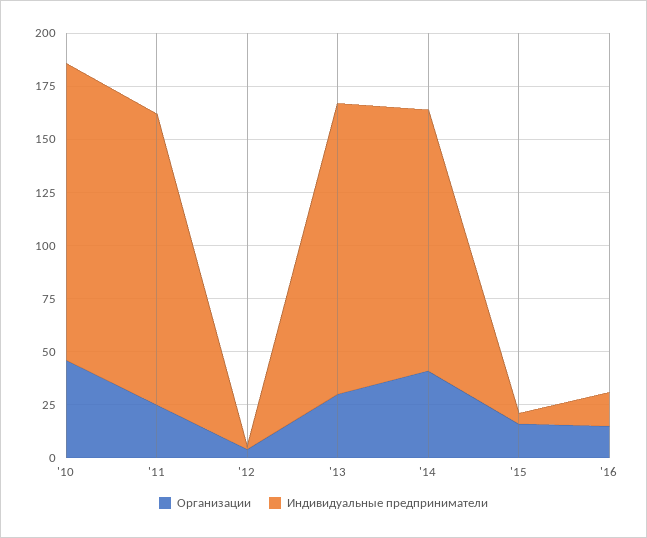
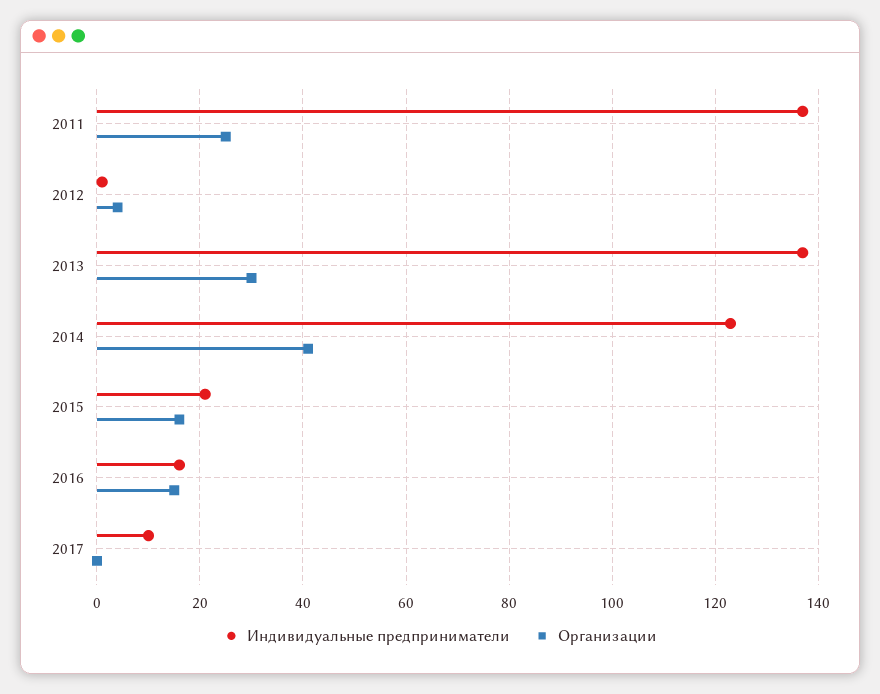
Организации, '10: 45 -> none
Индивидуальные предприниматели, '10: 140 -> none
Индивидуальные предприниматели, '15: 5 -> 20
Индивидуальные предприниматели, 2017: none -> 10
Организации, 2017: none -> 0

